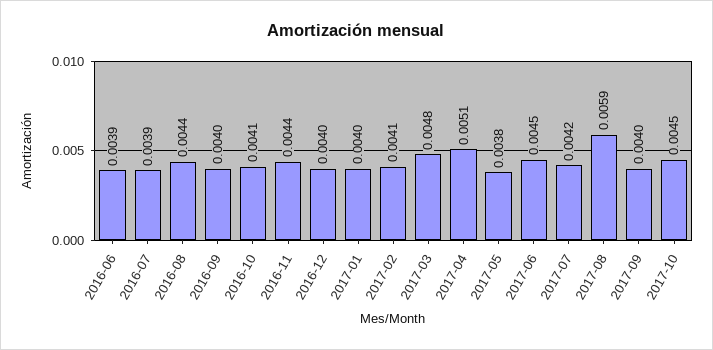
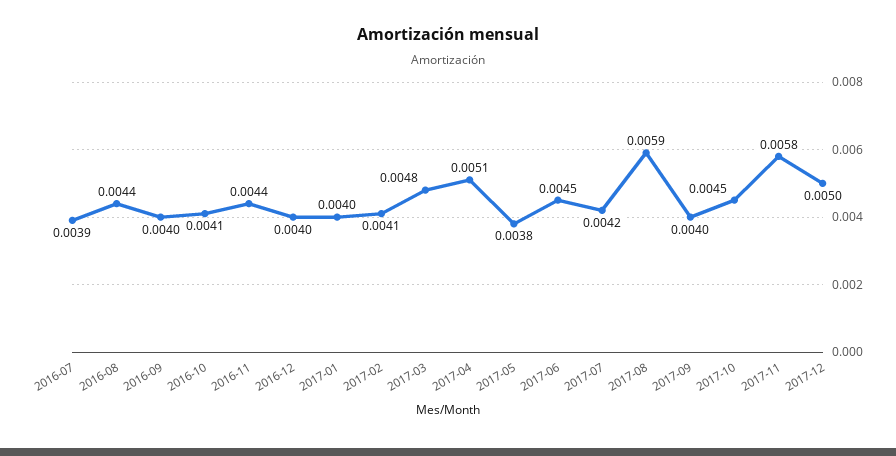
2016-06: 0.0039 -> none
2017-11: none -> 0.0058
2017-12: none -> 0.005

